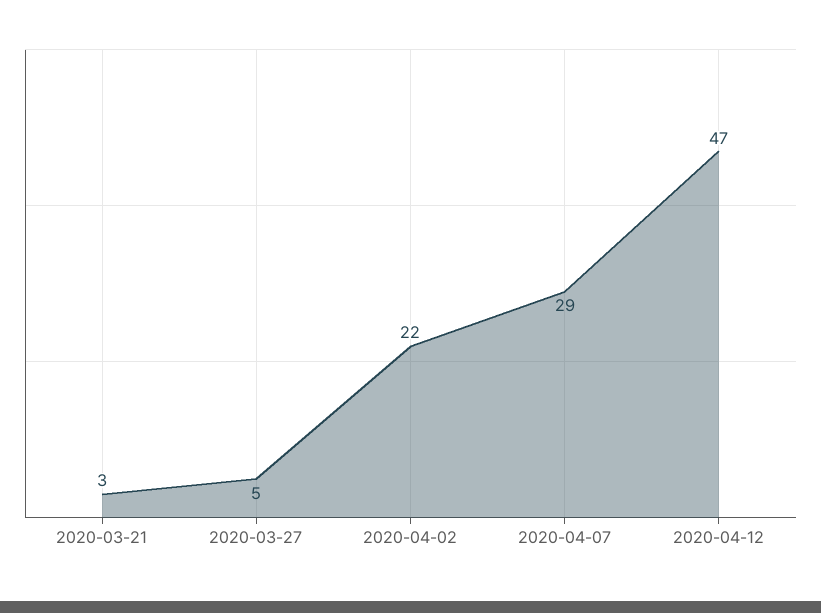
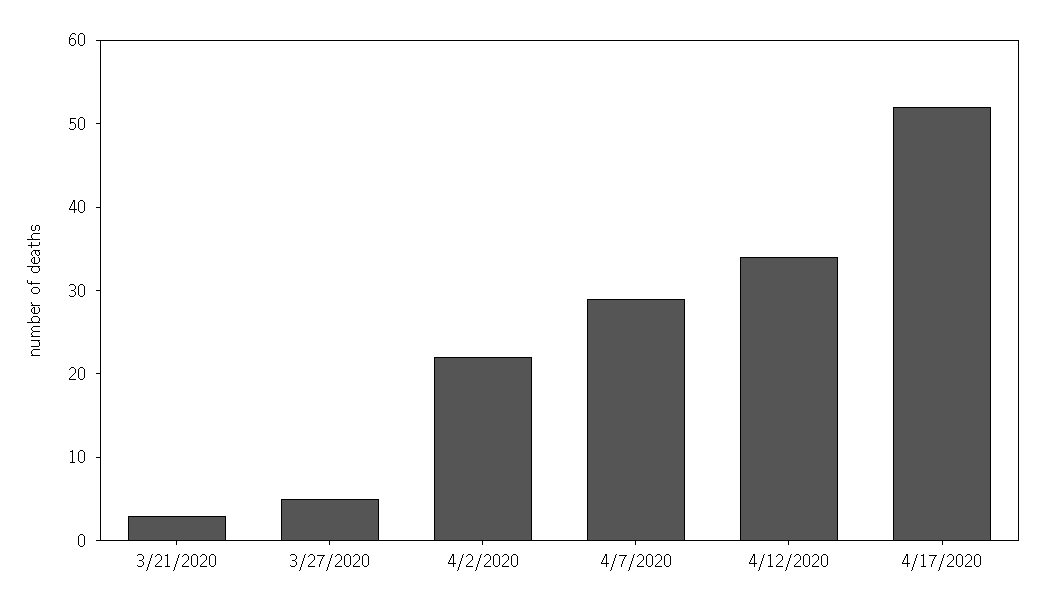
2020-04-12: 47 -> 34
4/17/2020: none -> 52

